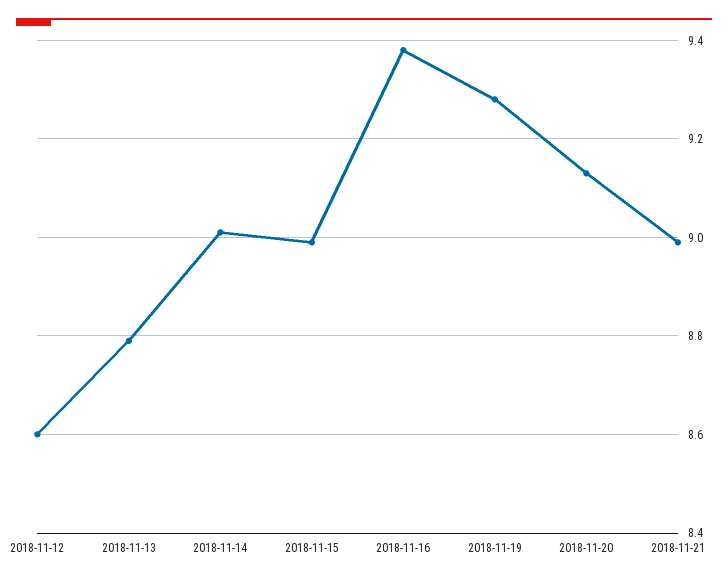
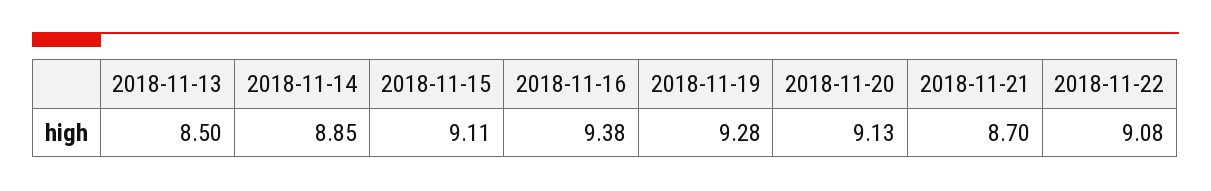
2018-11-12: 8.6 -> none
2018-11-13: 8.8 -> 8.5
2018-11-14: 9 -> 8.85
2018-11-15: 9 -> 9.11
2018-11-21: 9 -> 8.7
2018-11-22: none -> 9.08

